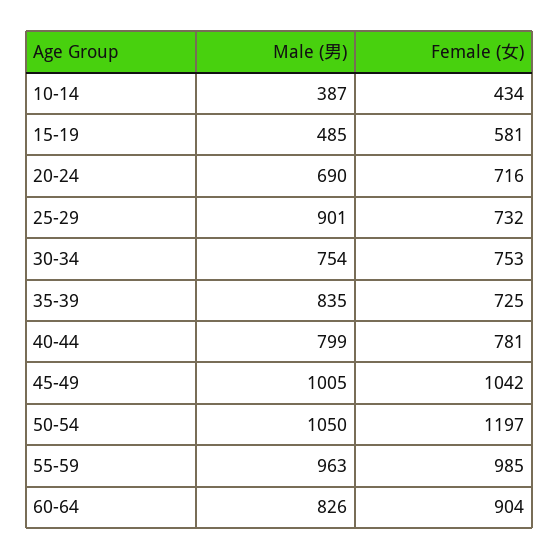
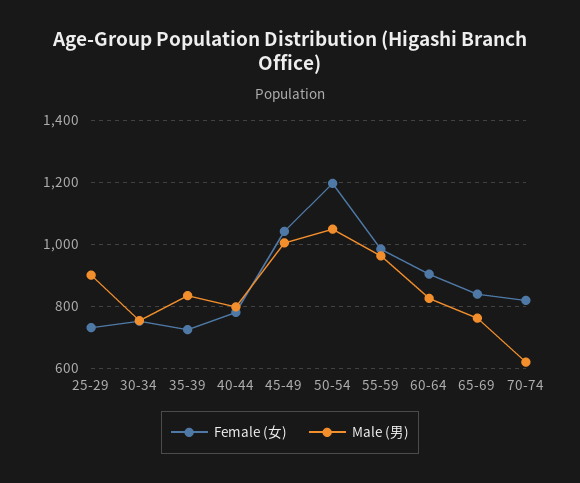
Male (男), 10-14: 387 -> none
Female (女), 10-14: 434 -> none
Male (男), 15-19: 485 -> none
Female (女), 15-19: 581 -> none
Male (男), 20-24: 690 -> none
Female (女), 20-24: 716 -> none
Female (女), 65-69: none -> 840
Male (男), 65-69: none -> 760
Female (女), 70-74: none -> 820
Male (男), 70-74: none -> 620

